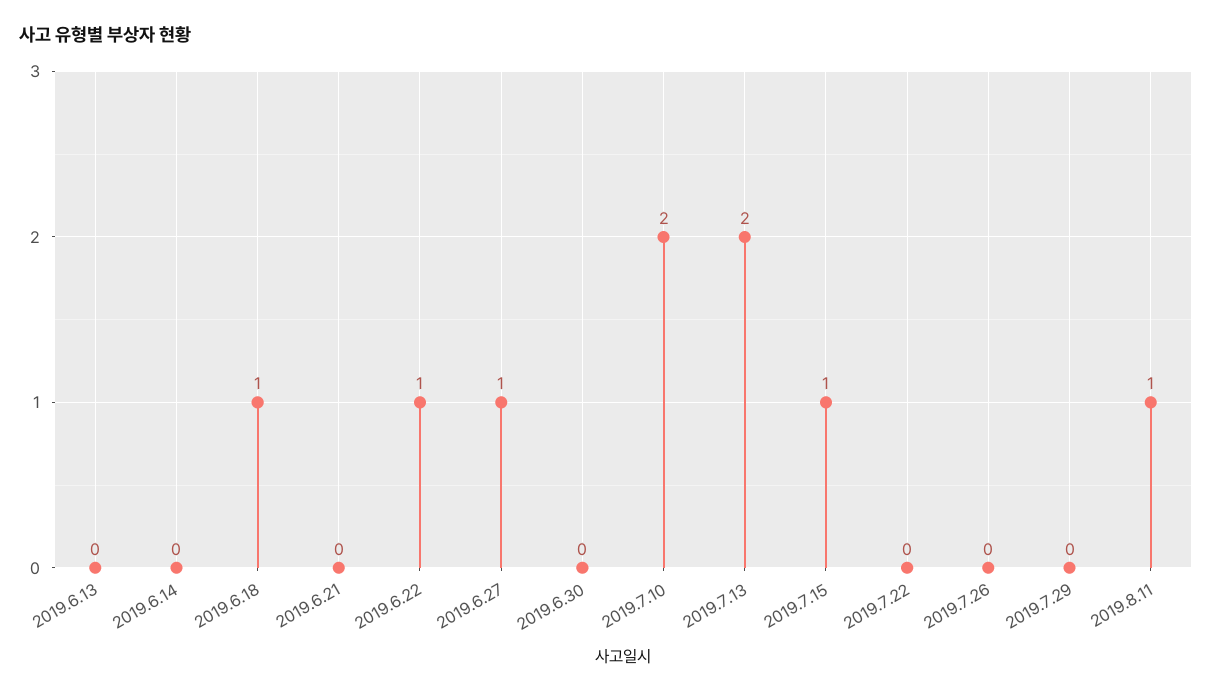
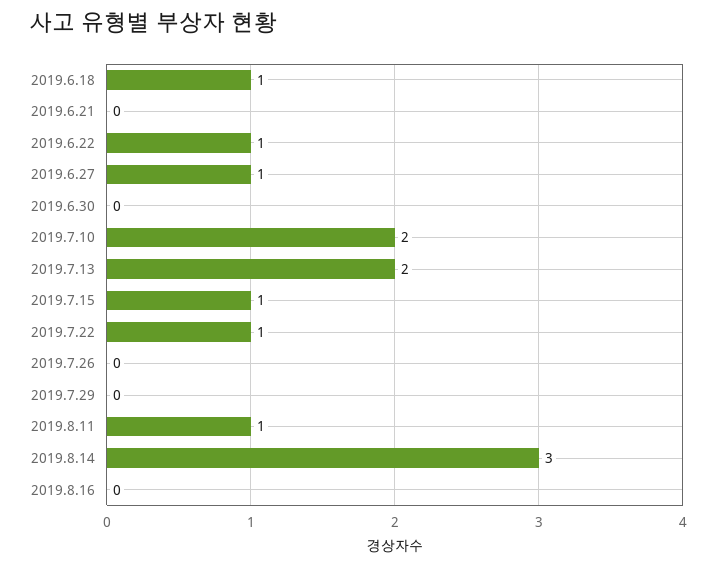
2019.6.13: 0 -> none
2019.6.14: 0 -> none
2019.7.22: 0 -> 1
2019.8.14: none -> 3
2019.8.16: none -> 0

